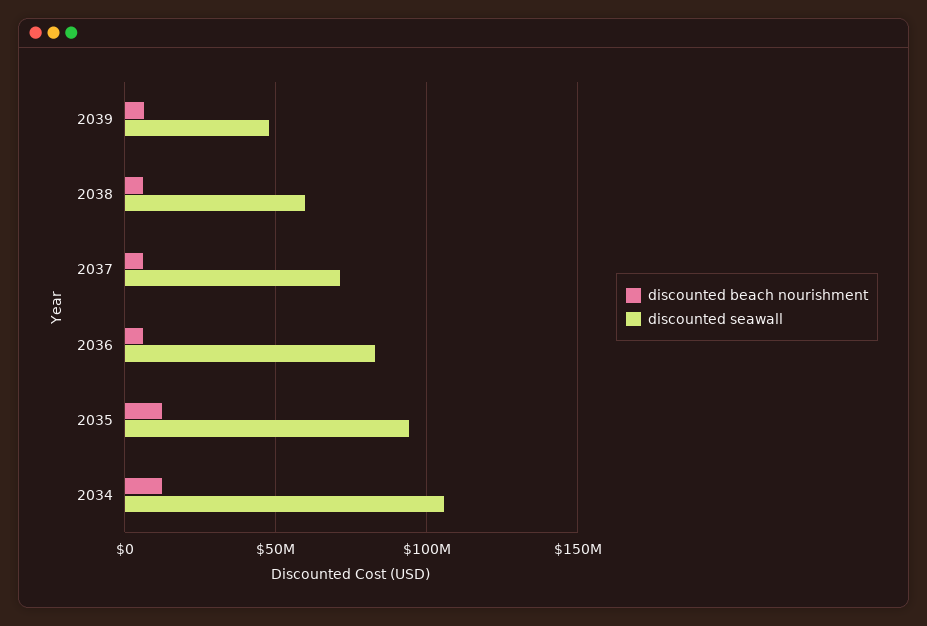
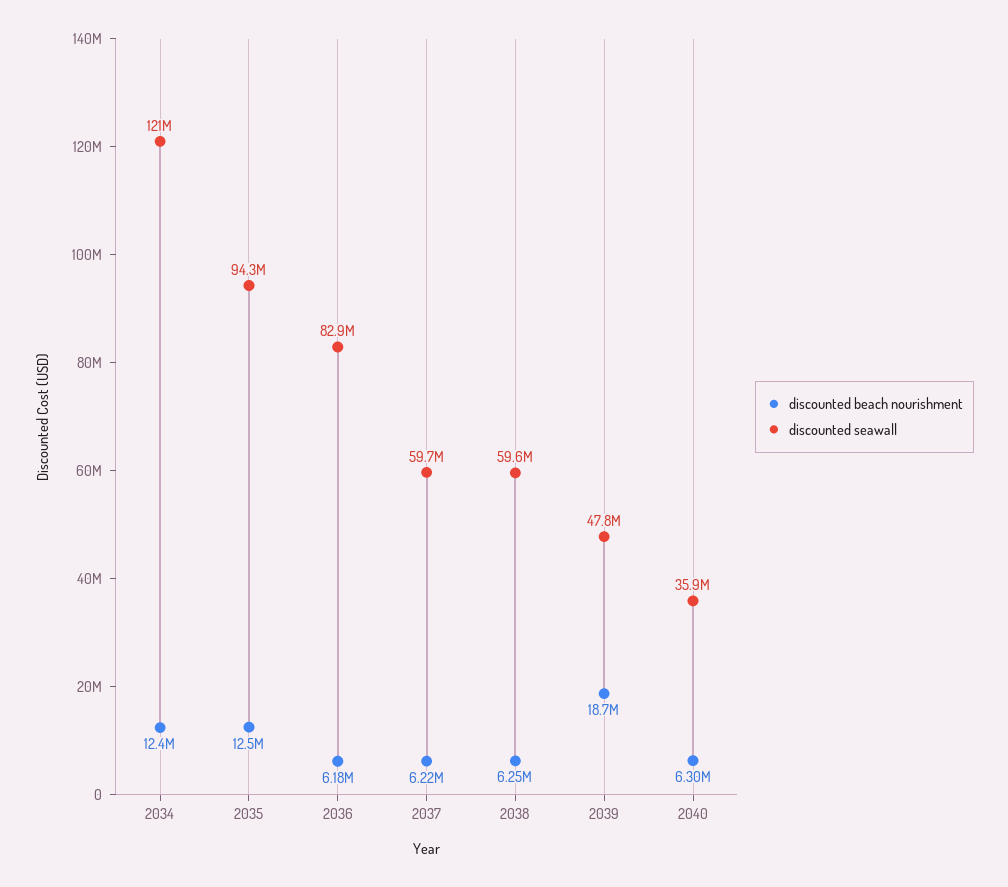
discounted beach nourishment, 2039: 5000000 -> 18700000
discounted seawall, 2037: 70000000 -> 59700000
discounted seawall, 2034: 105000000 -> 121000000
discounted beach nourishment, 2040: none -> 6300000
discounted seawall, 2040: none -> 35900000

